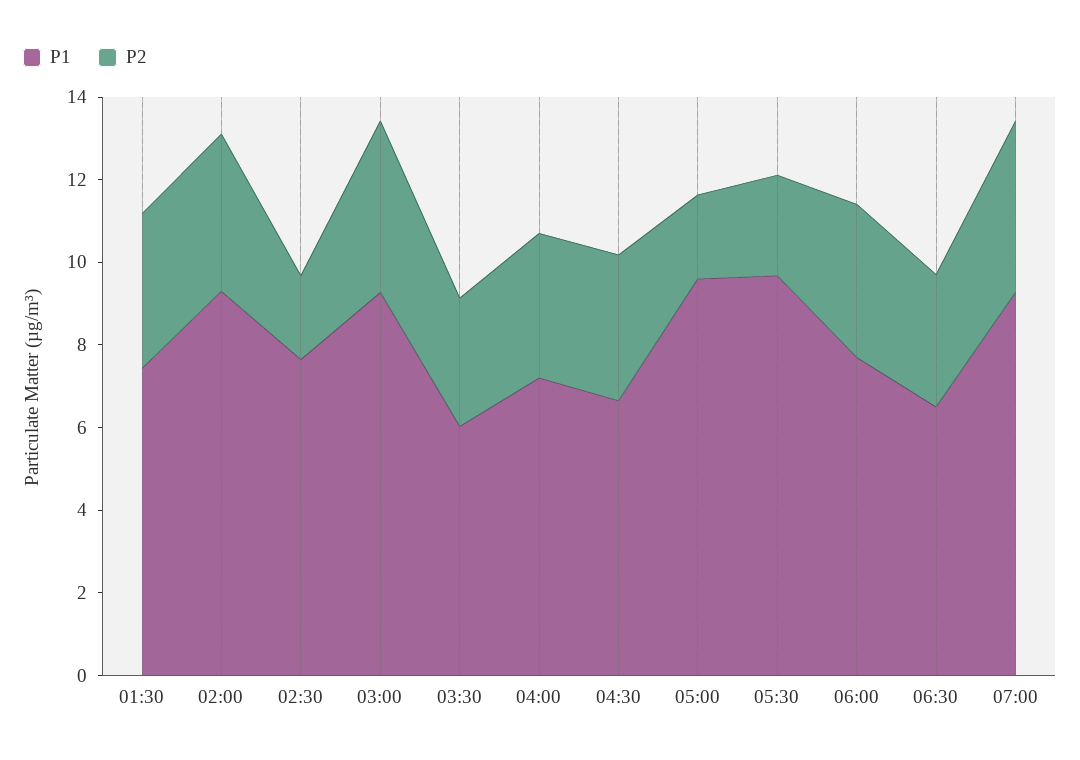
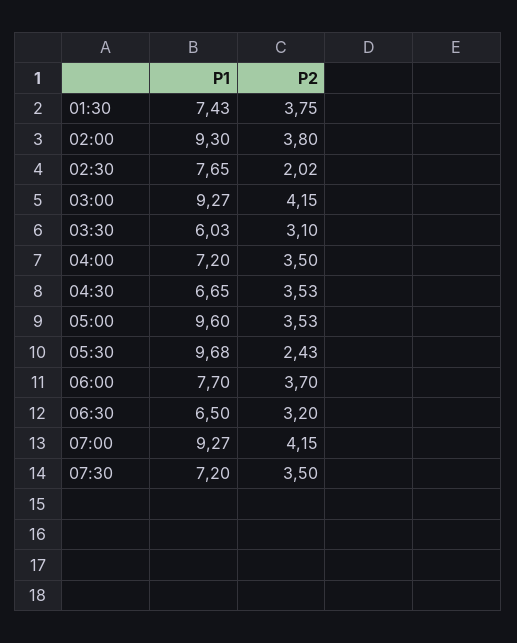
P2, 05:00: 2 -> 3.53
P1, 07:30: none -> 7.2
P2, 07:30: none -> 3.5

